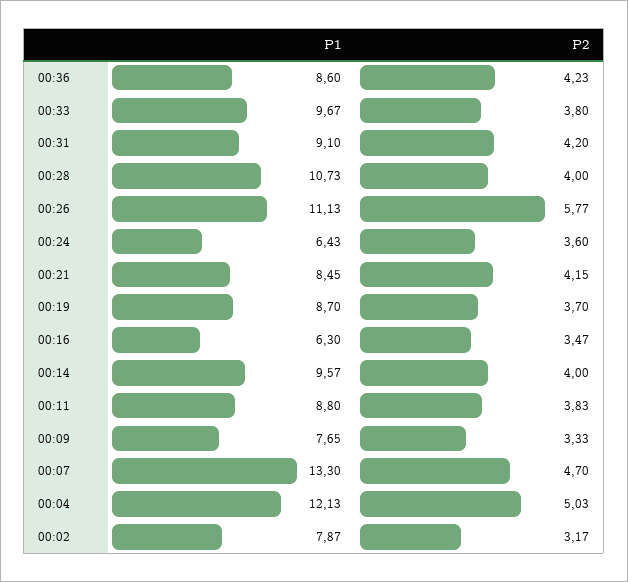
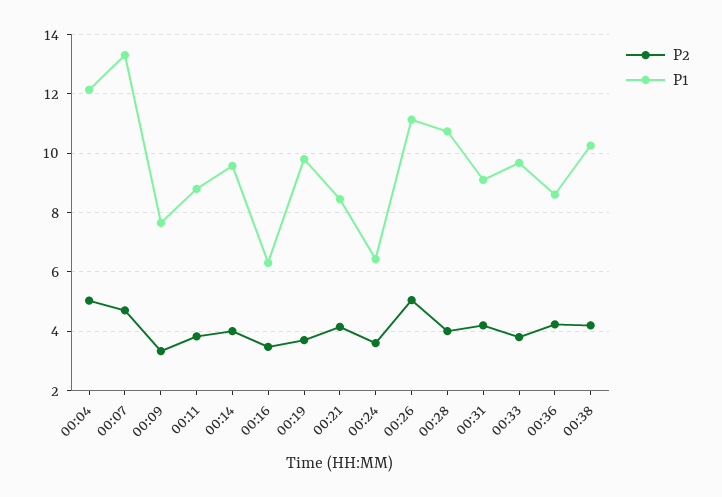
P2, 00:26: 5.77 -> 5
P1, 00:19: 8.7 -> 9.75
P1, 00:02: 7.87 -> none
P2, 00:02: 3.17 -> none
P2, 00:38: none -> 4.25
P1, 00:38: none -> 10.25

